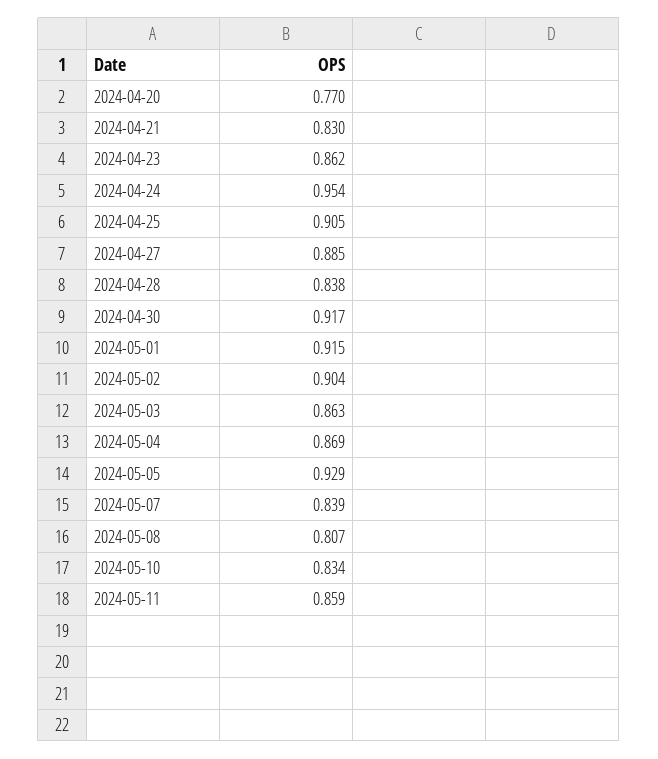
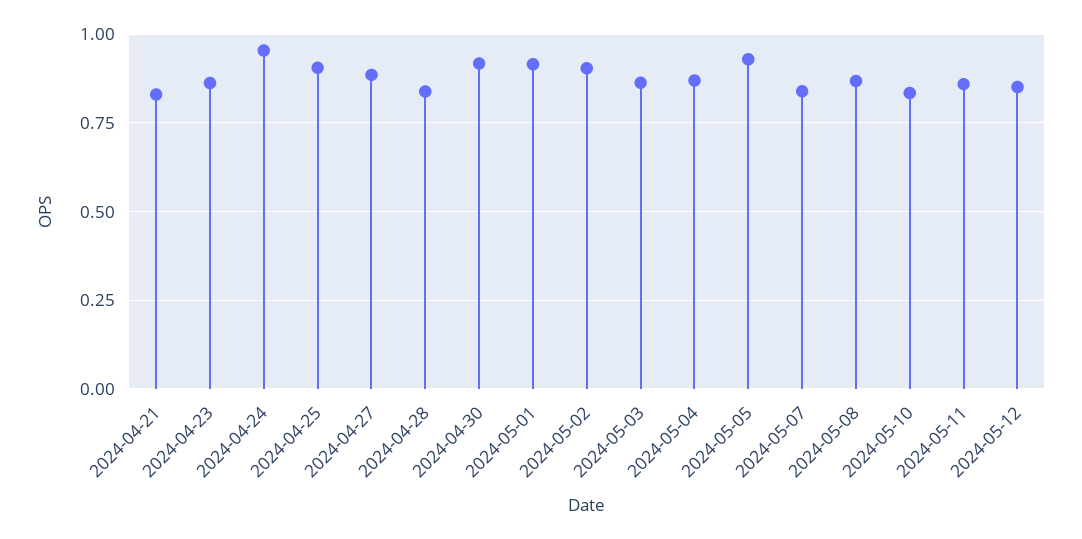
2024-04-20: 0.77 -> none
2024-05-08: 0.807 -> 0.875
2024-05-12: none -> 0.85

